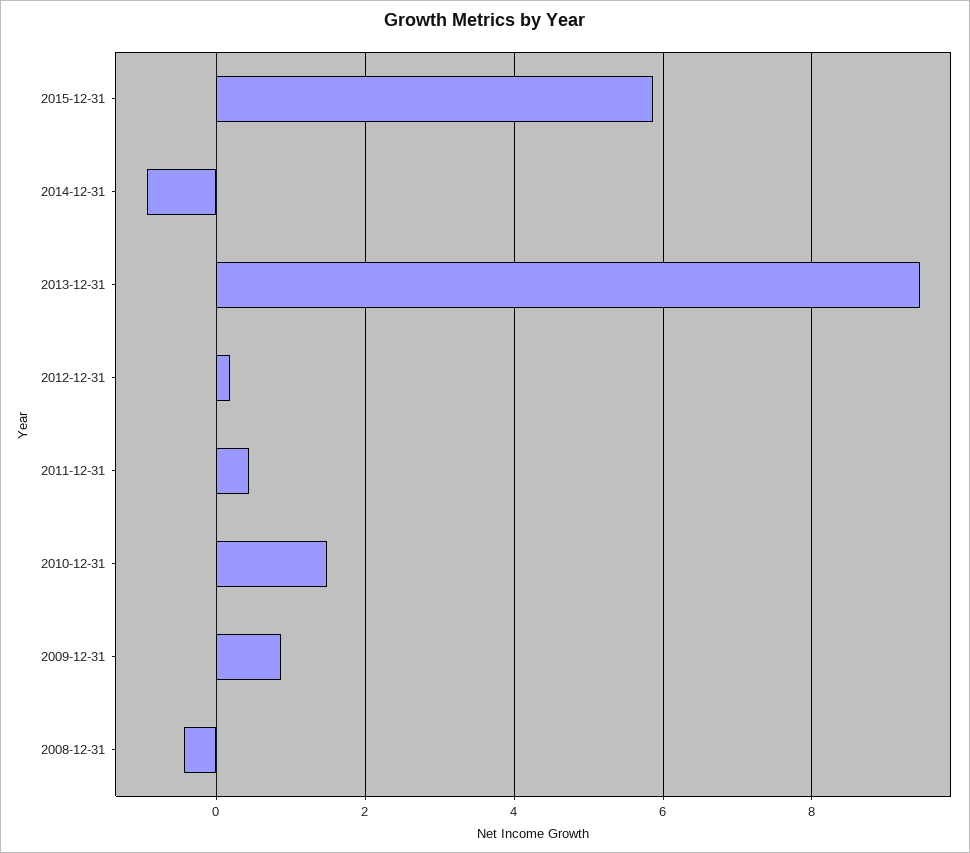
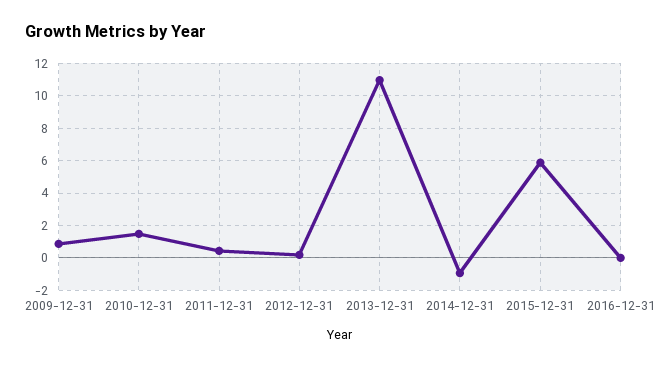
2013-12-31: 9.4 -> 11
2008-12-31: -0.4 -> none
2016-12-31: none -> 0

